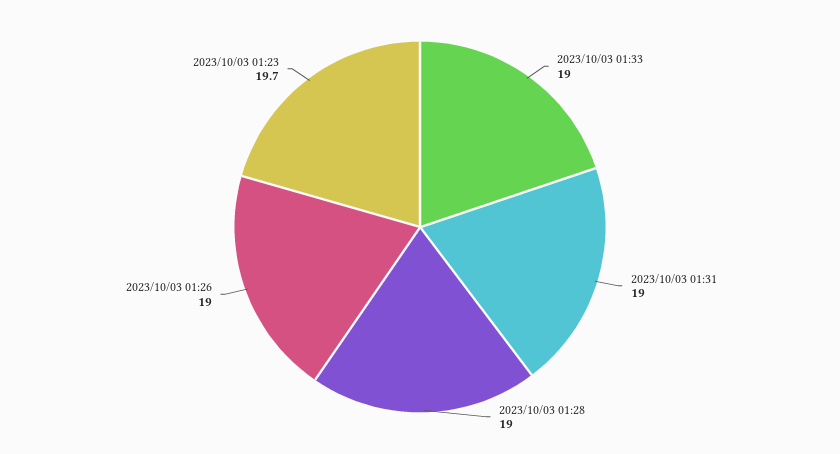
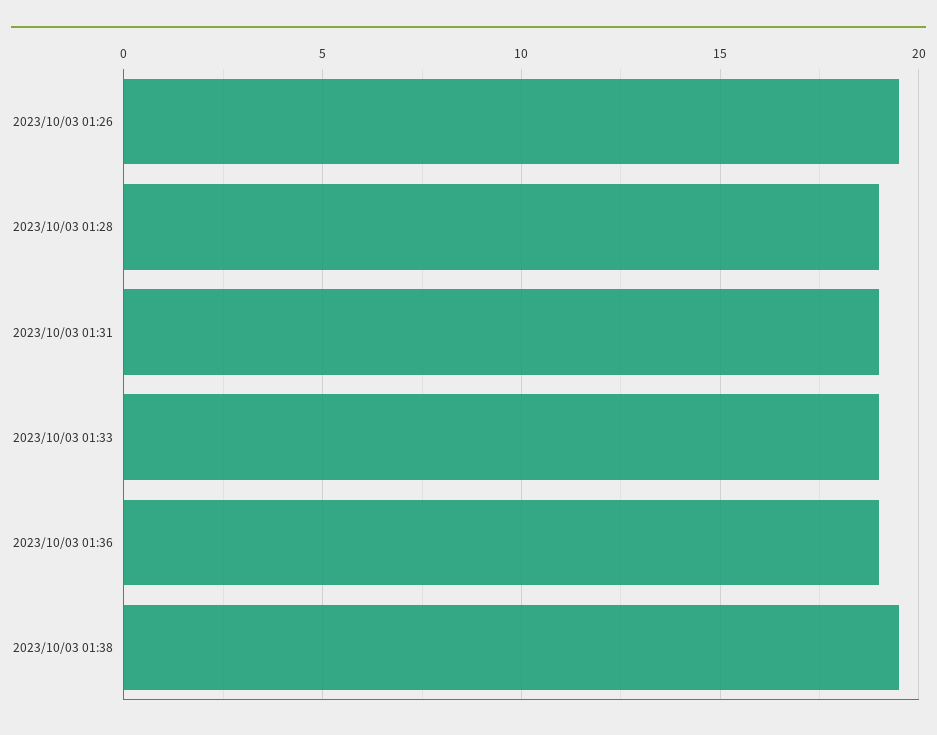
2023/10/03 01:26: 19 -> 19.5
2023/10/03 01:23: 19.7 -> none
2023/10/03 01:36: none -> 19
2023/10/03 01:38: none -> 19.5

